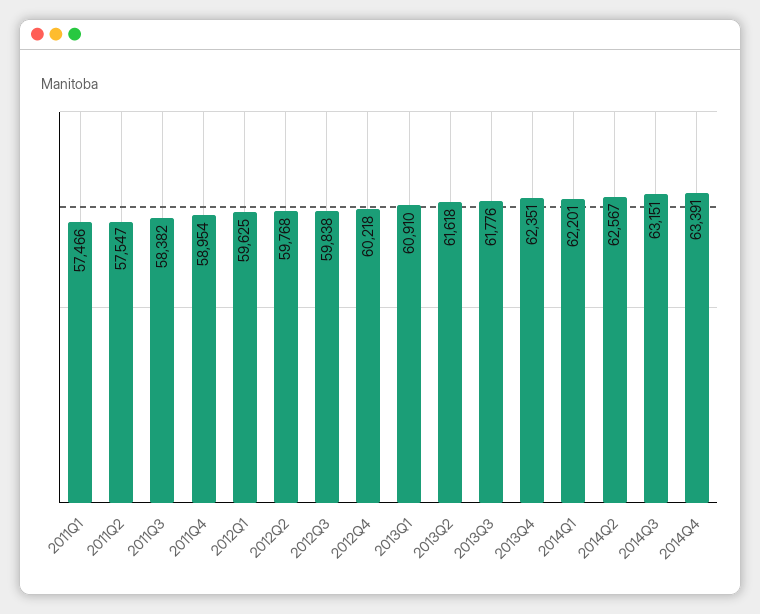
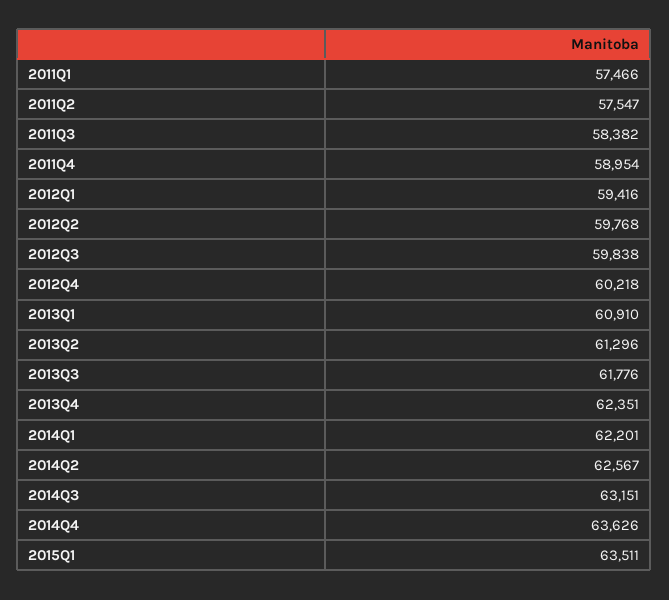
2012Q1: 59625 -> 59416
2013Q2: 61618 -> 61296
2014Q4: 63391 -> 63626
2015Q1: none -> 63511

